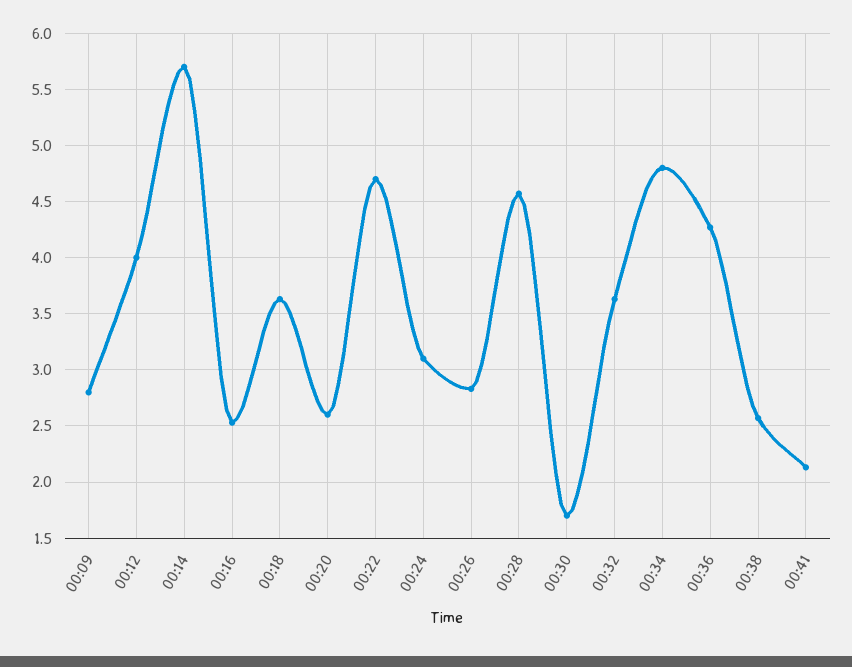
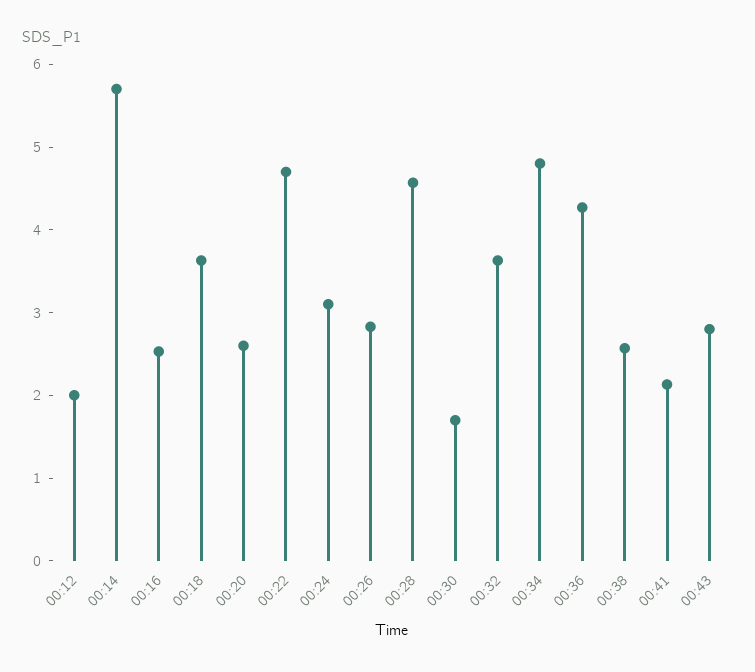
00:09: 2.8 -> none
00:12: 4 -> 2
00:43: none -> 2.8

